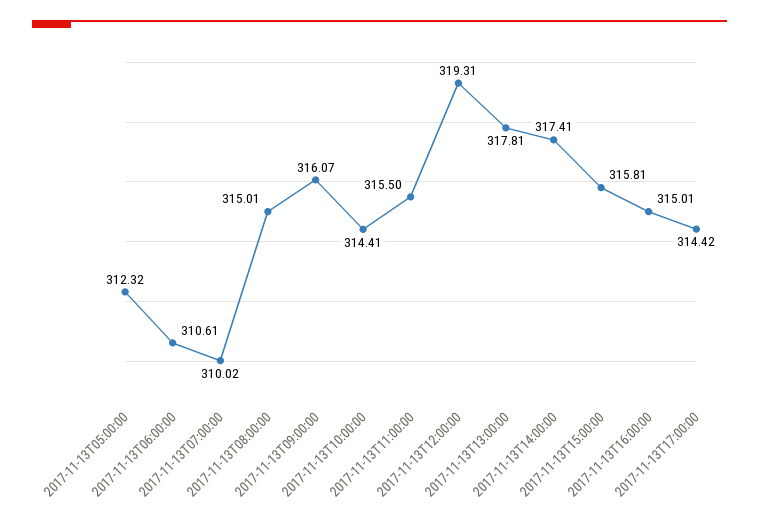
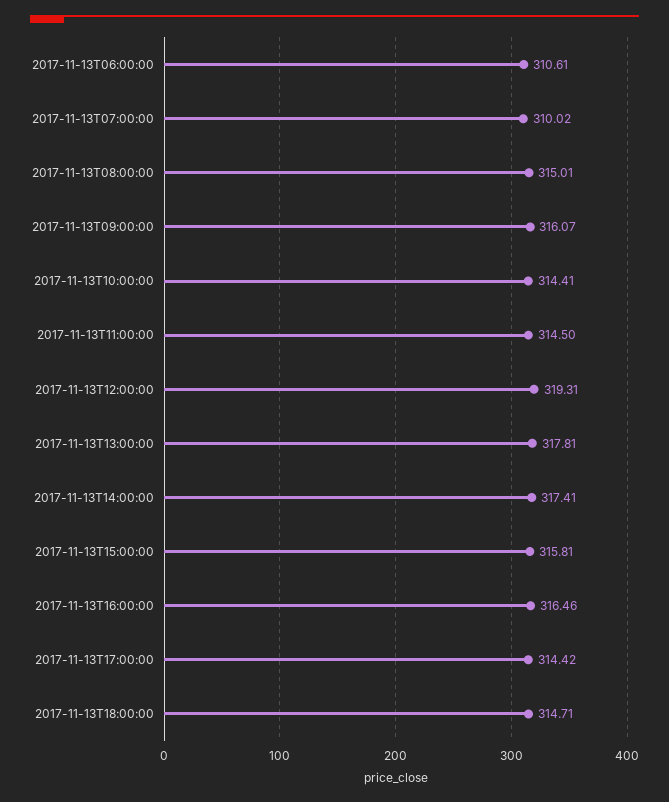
2017-11-13T05:00:00: 312.32 -> none
2017-11-13T11:00:00: 315.5 -> 314.5
2017-11-13T16:00:00: 315.01 -> 316.46
2017-11-13T18:00:00: none -> 314.71

